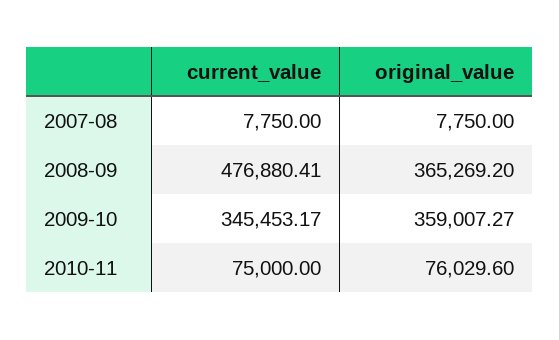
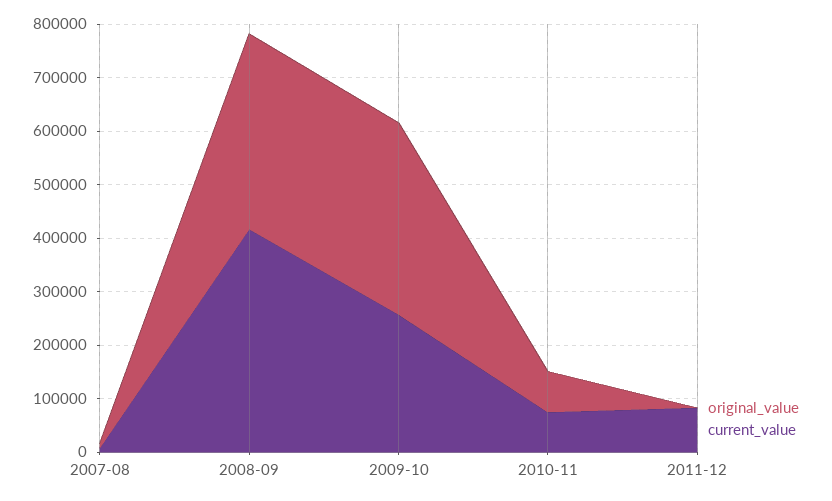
current_value, 2008-09: 476880.41 -> 420000
current_value, 2009-10: 345453.17 -> 260000
original_value, 2011-12: none -> 0
current_value, 2011-12: none -> 80000

